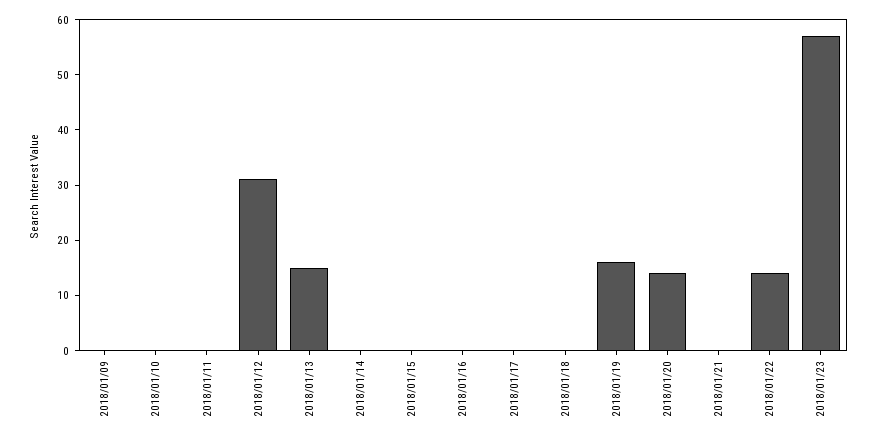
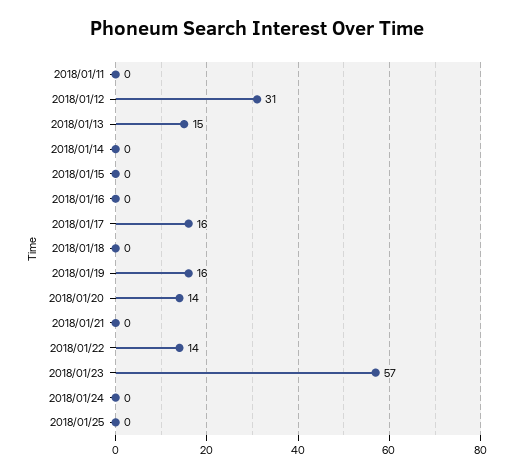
2018/01/09: 0 -> none
2018/01/10: 0 -> none
2018/01/17: 0 -> 16
2018/01/24: none -> 0
2018/01/25: none -> 0

